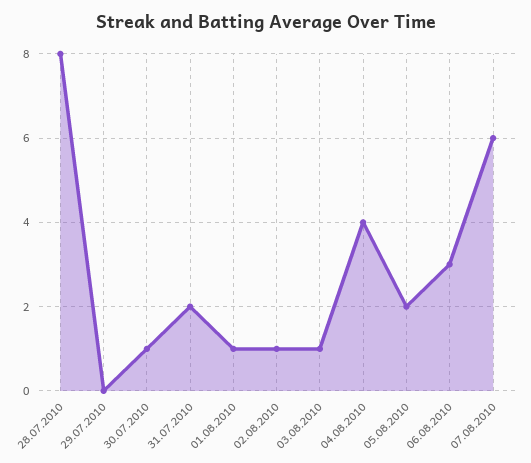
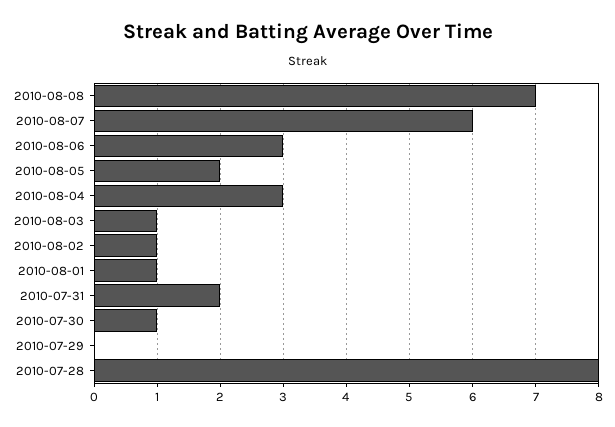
04.08.2010: 4 -> 3
2010-08-08: none -> 7

